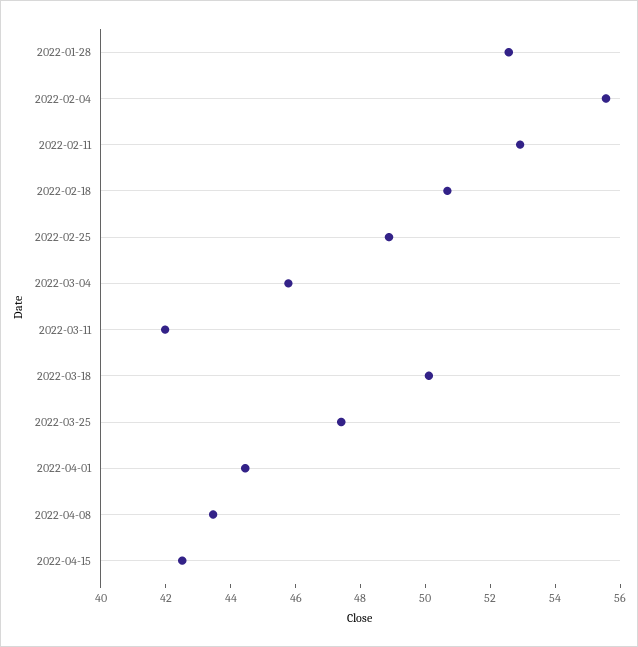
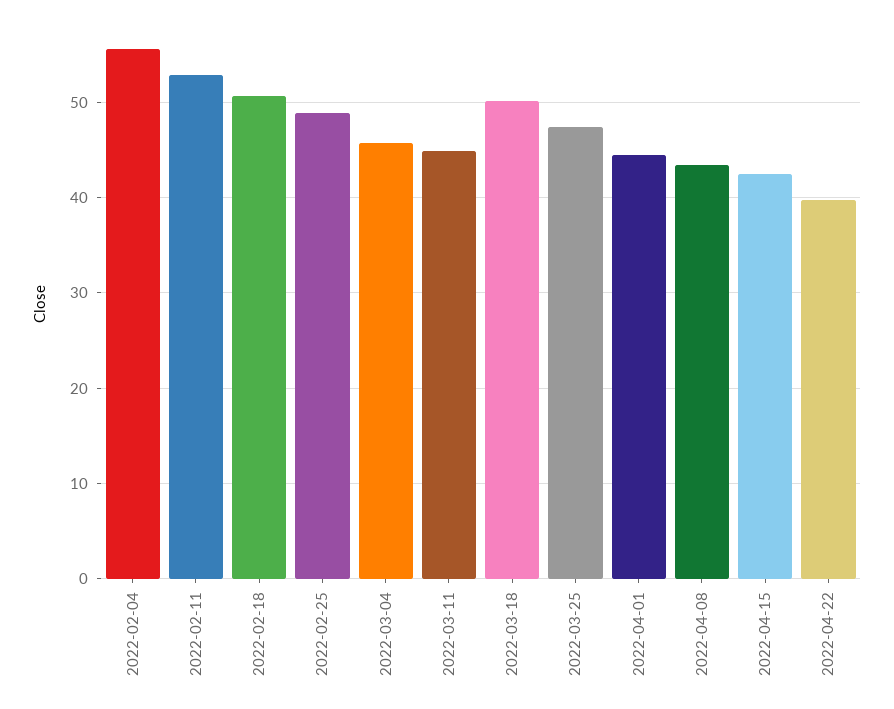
2022-01-28: 52.5 -> none
2022-03-11: 42 -> 45
2022-04-22: none -> 40

